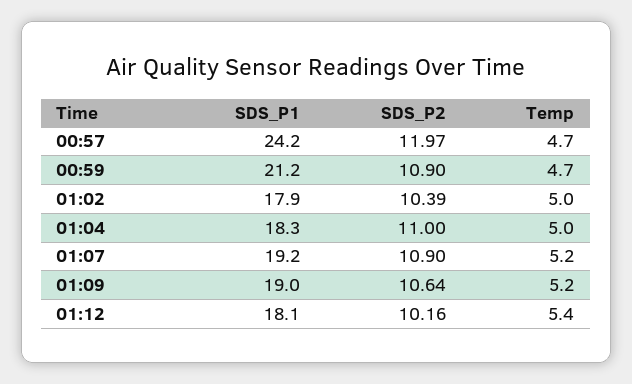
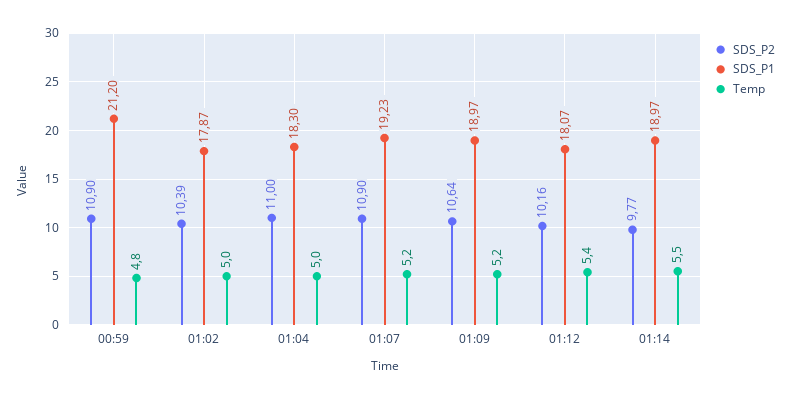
SDS_P1, 00:57: 24.2 -> none
SDS_P2, 00:57: 11.97 -> none
Temp, 00:57: 4.7 -> none
Temp, 00:59: 4.7 -> 4.8
SDS_P2, 01:14: none -> 9.77
SDS_P1, 01:14: none -> 18.97
Temp, 01:14: none -> 5.5

